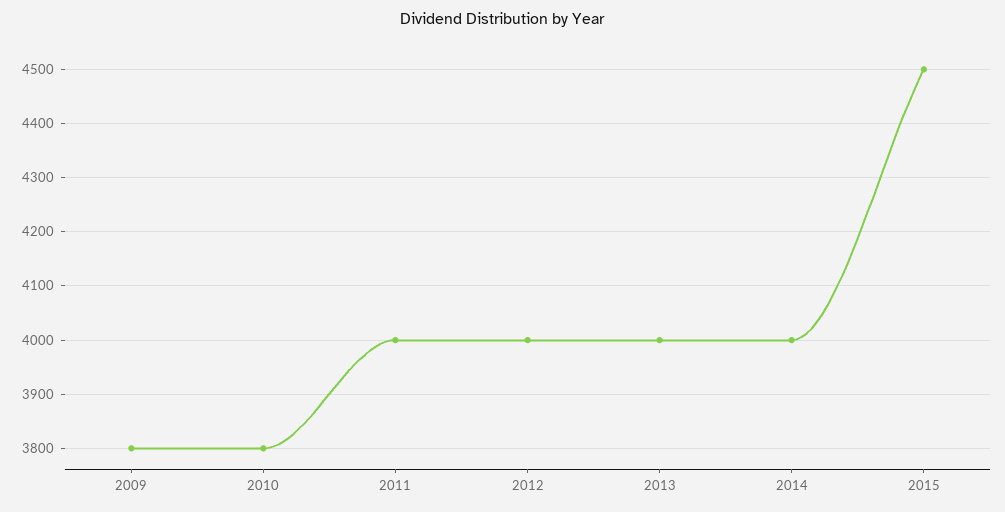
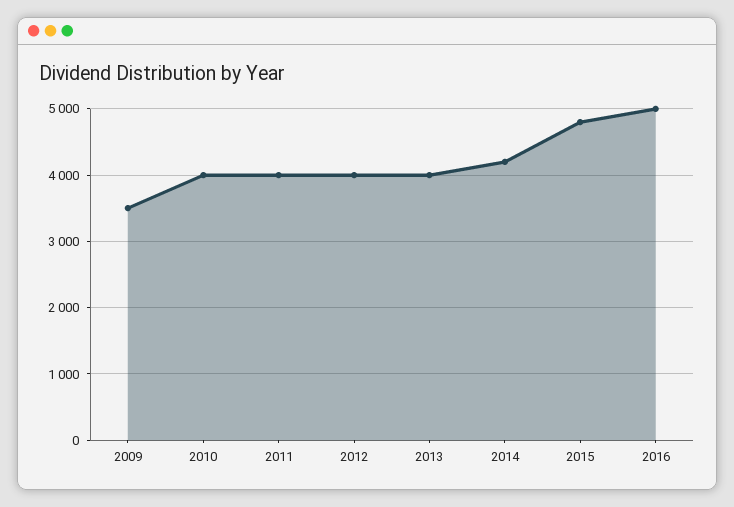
2009: 3800 -> 3500
2010: 3800 -> 4000
2014: 4000 -> 4200
2015: 4500 -> 4800
2016: none -> 5000

